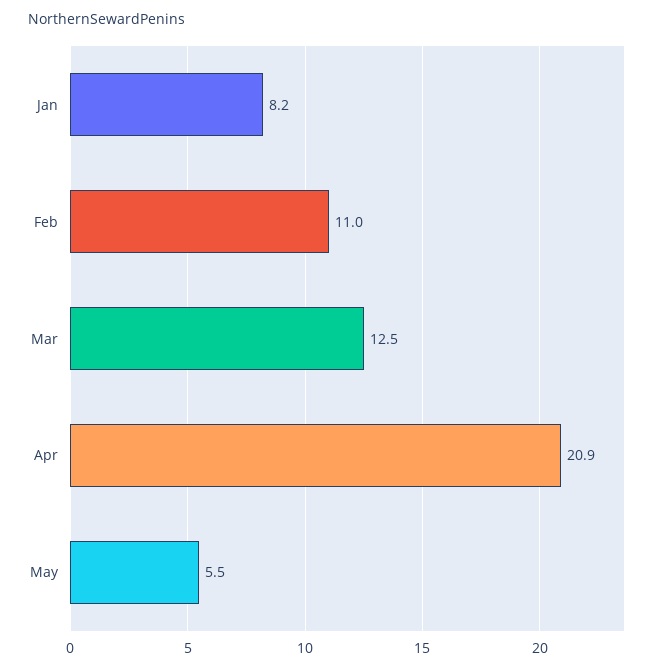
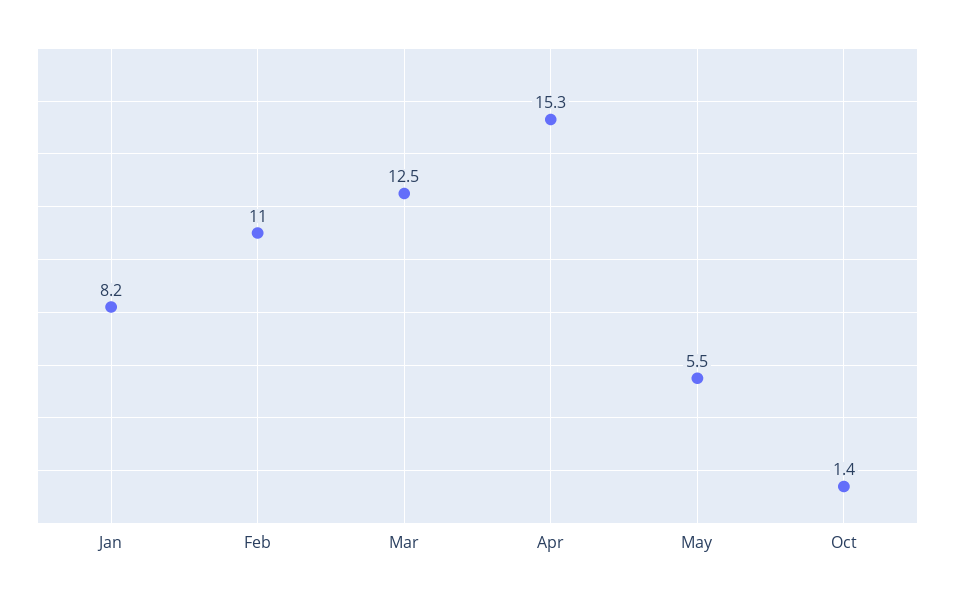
Apr: 20.9 -> 15.3
Oct: none -> 1.4

